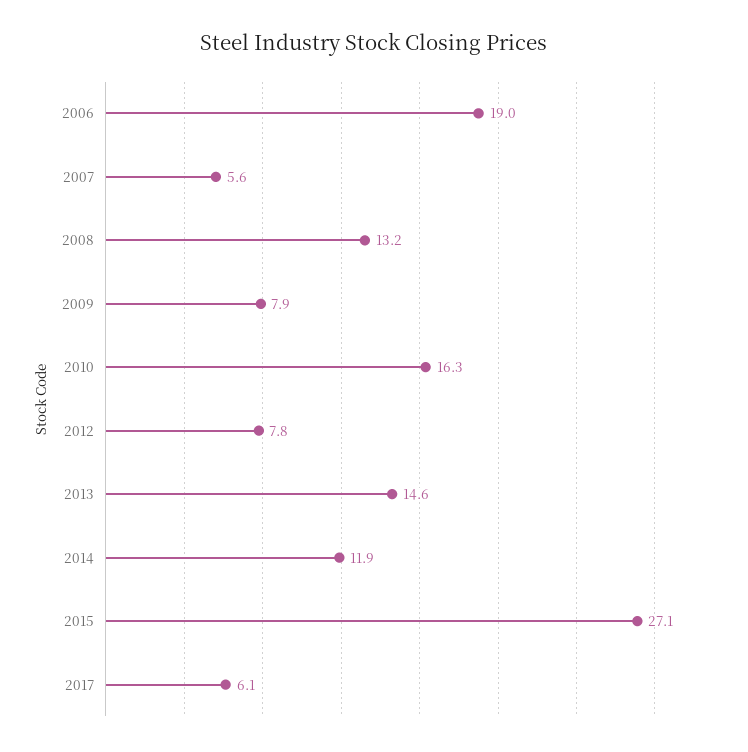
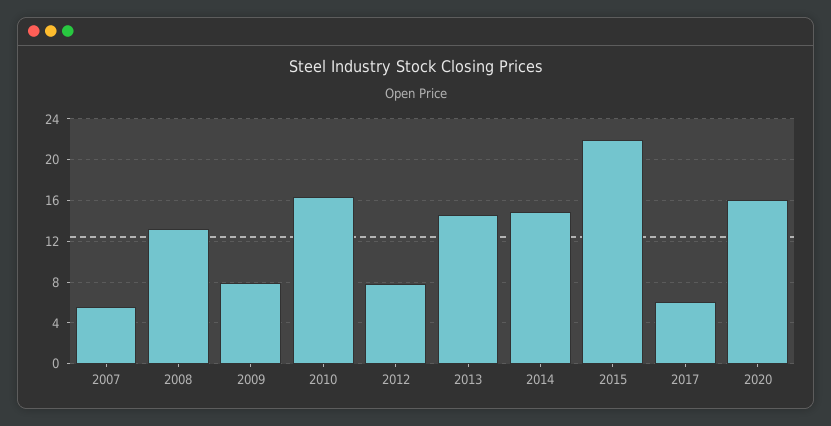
2006: 19 -> none
2014: 11.9 -> 15
2015: 27.1 -> 22
2020: none -> 16

